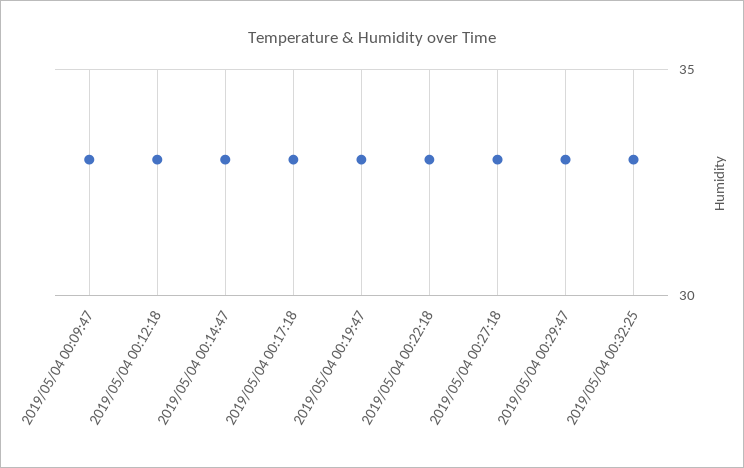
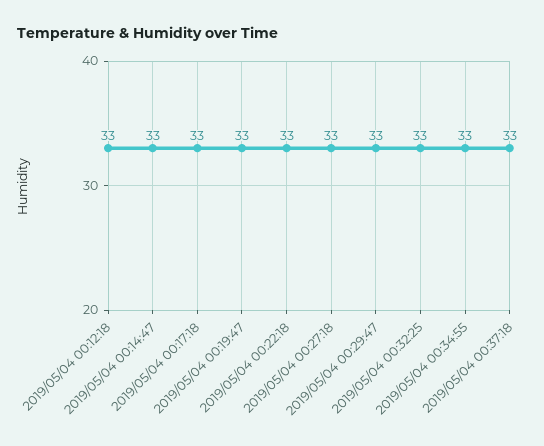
2019/05/04 00:09:47: 33 -> none
2019/05/04 00:34:55: none -> 33
2019/05/04 00:37:18: none -> 33

